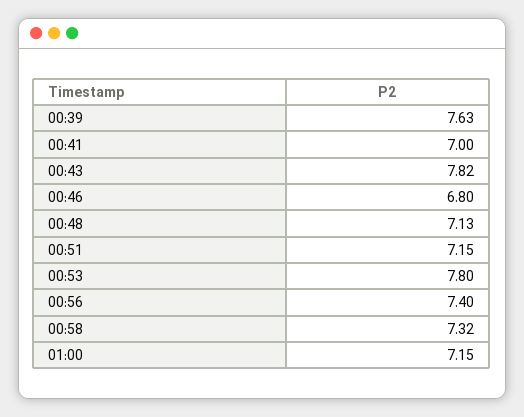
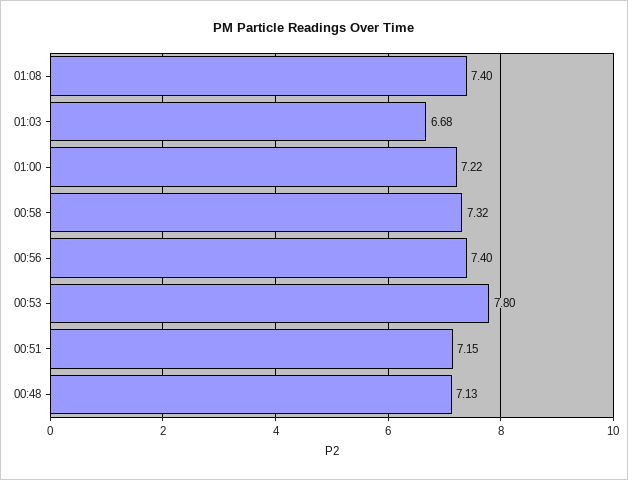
00:39: 7.63 -> none
00:41: 7 -> none
00:43: 7.82 -> none
00:46: 6.8 -> none
01:00: 7.15 -> 7.22
01:08: none -> 7.4
01:03: none -> 6.68

